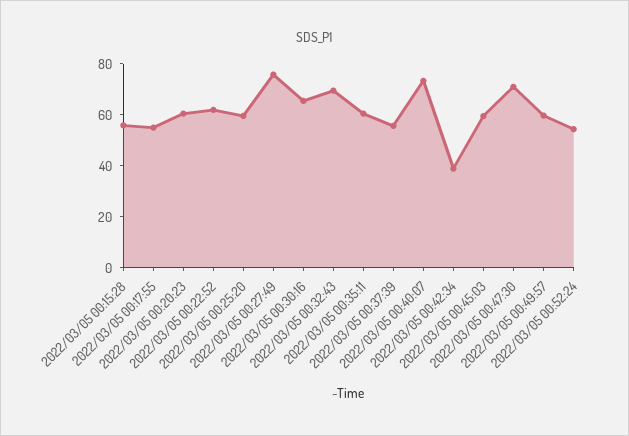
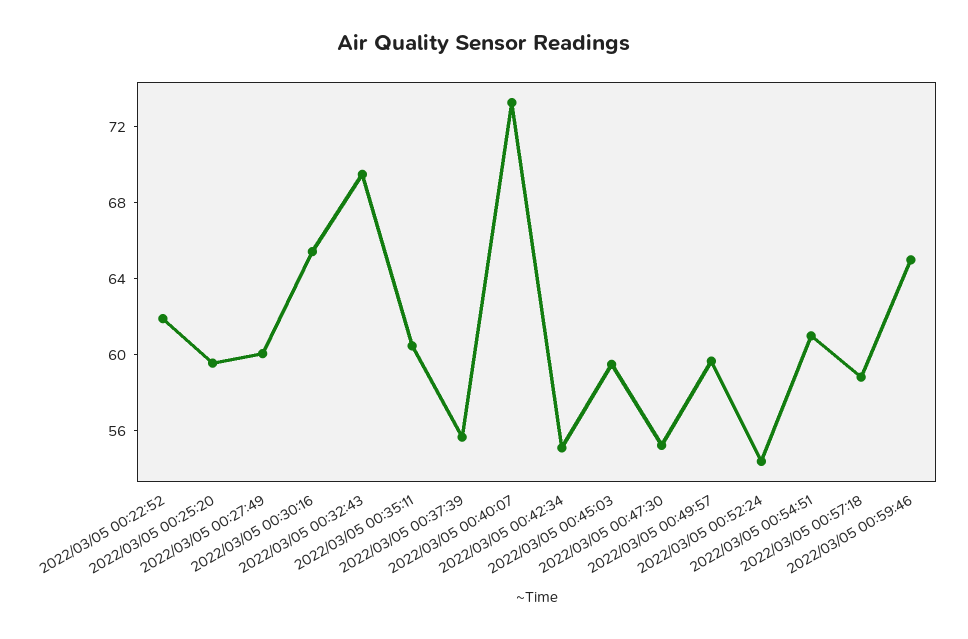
2022/03/05 00:15:28: 55 -> none
2022/03/05 00:17:55: 55 -> none
2022/03/05 00:20:23: 60 -> none
2022/03/05 00:27:49: 75 -> 60
2022/03/05 00:42:34: 40 -> 55
2022/03/05 00:47:30: 70 -> 55
2022/03/05 00:54:51: none -> 61
2022/03/05 00:57:18: none -> 59
2022/03/05 00:59:46: none -> 65

